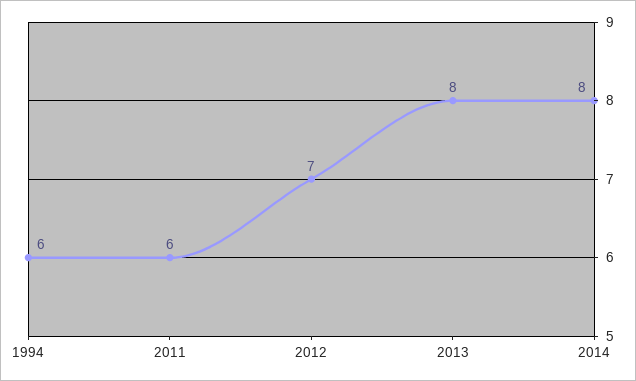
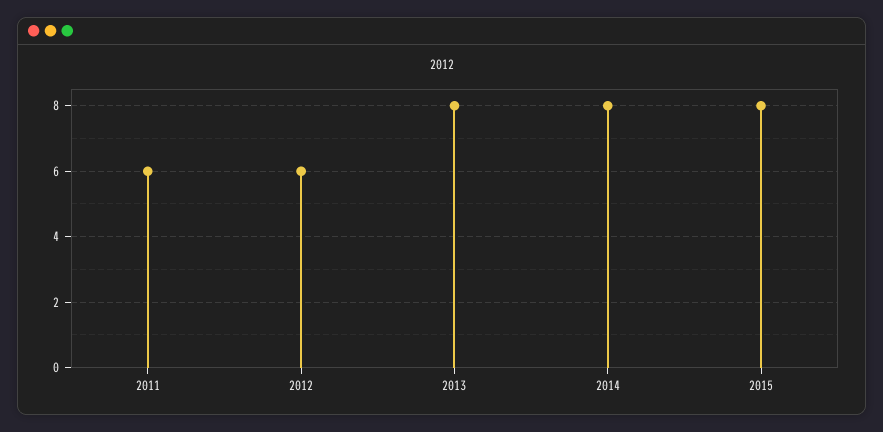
1994: 6 -> none
2012: 7 -> 6
2015: none -> 8

